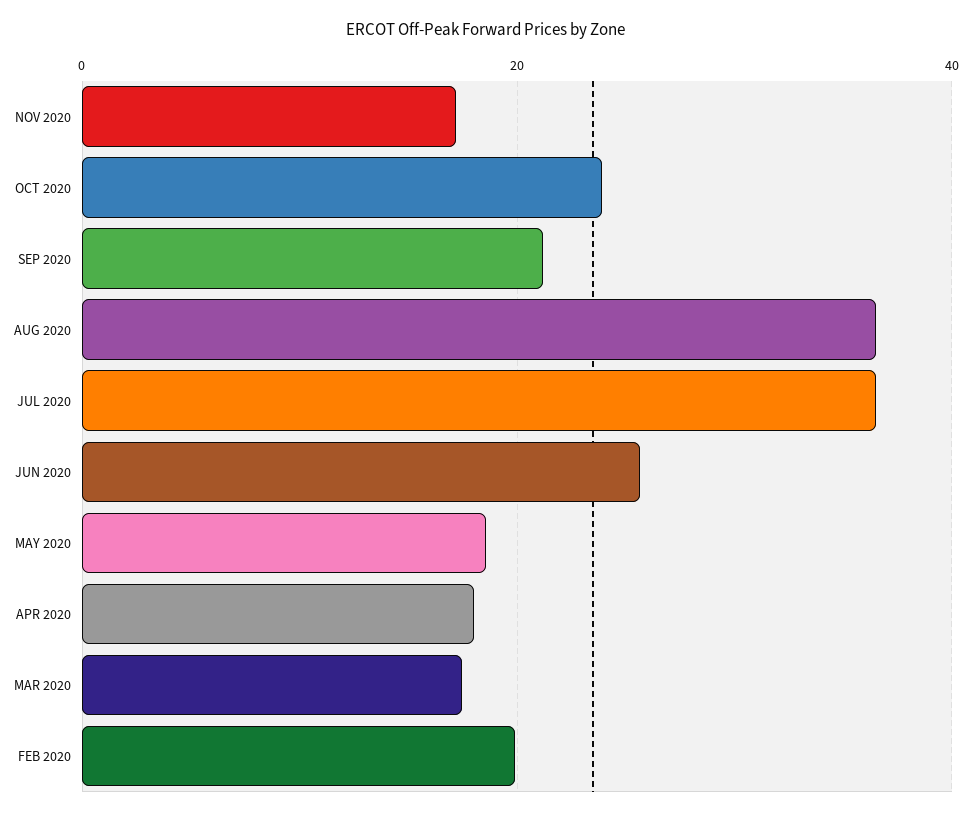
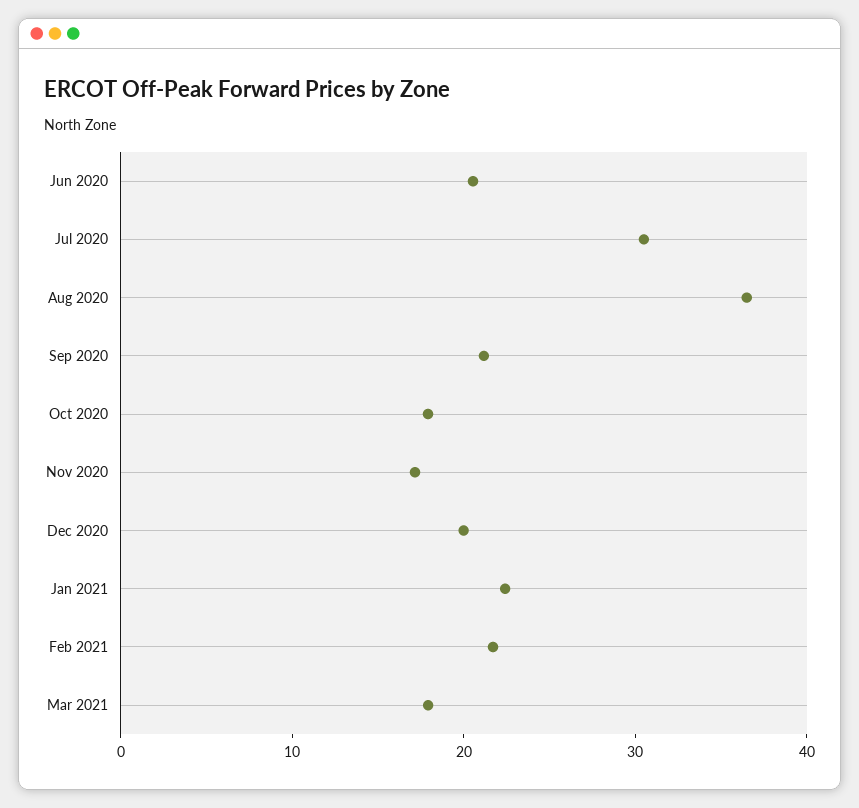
OCT 2020: 24 -> 18
JUL 2020: 36 -> 30
JUN 2020: 26 -> 20
MAY 2020: 18 -> none
APR 2020: 18 -> none
MAR 2020: 18 -> none
FEB 2020: 20 -> none
Dec 2020: none -> 20
Jan 2021: none -> 22
Feb 2021: none -> 22
Mar 2021: none -> 18

